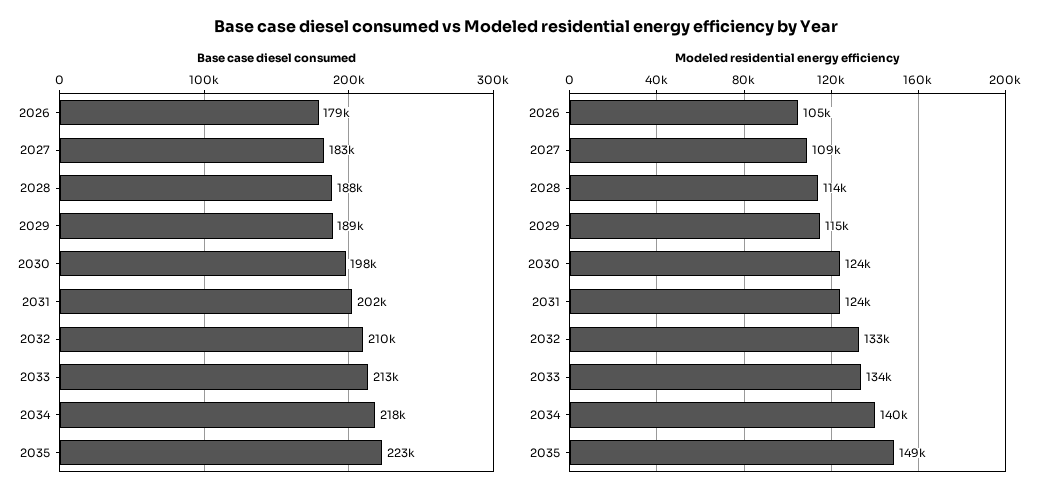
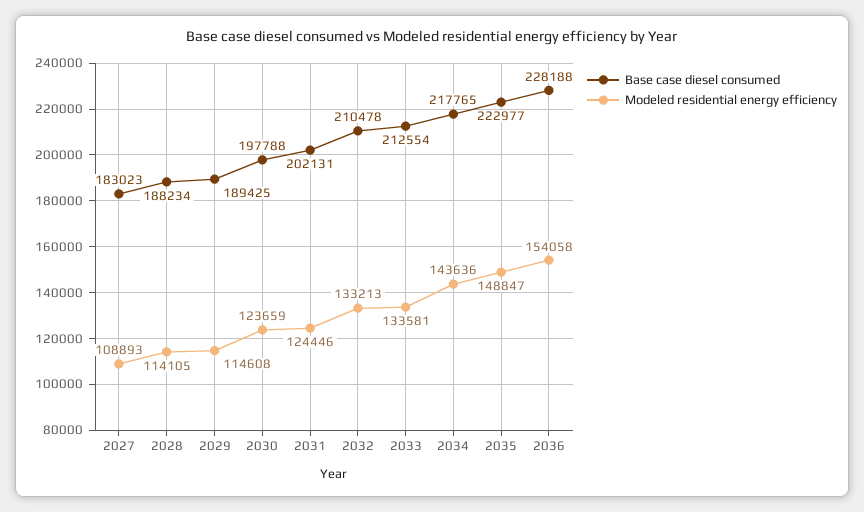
Base case diesel consumed, 2026: 179000 -> none
Modeled residential energy efficiency, 2026: 105000 -> none
Modeled residential energy efficiency, 2034: 140000 -> 143636
Base case diesel consumed, 2036: none -> 228188
Modeled residential energy efficiency, 2036: none -> 154058

